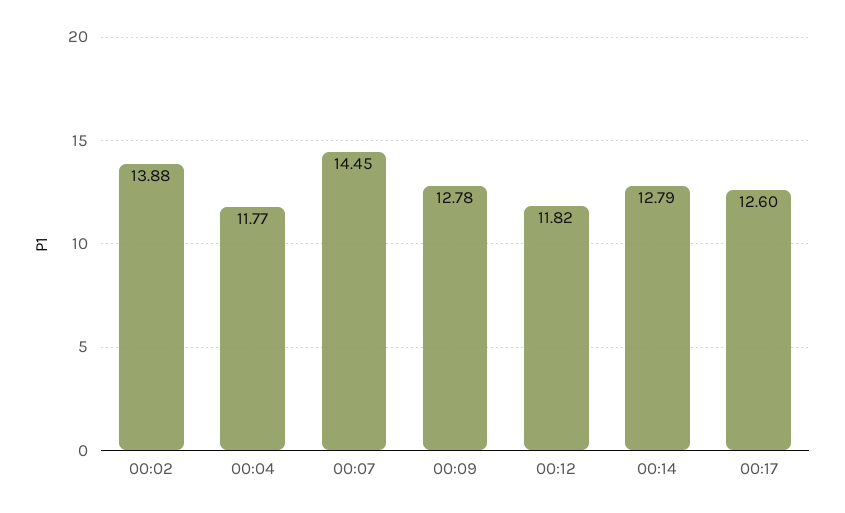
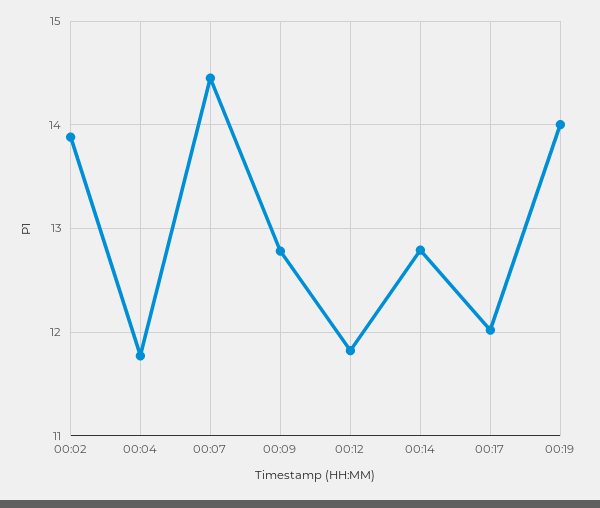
00:17: 12.6 -> 12
00:19: none -> 14

